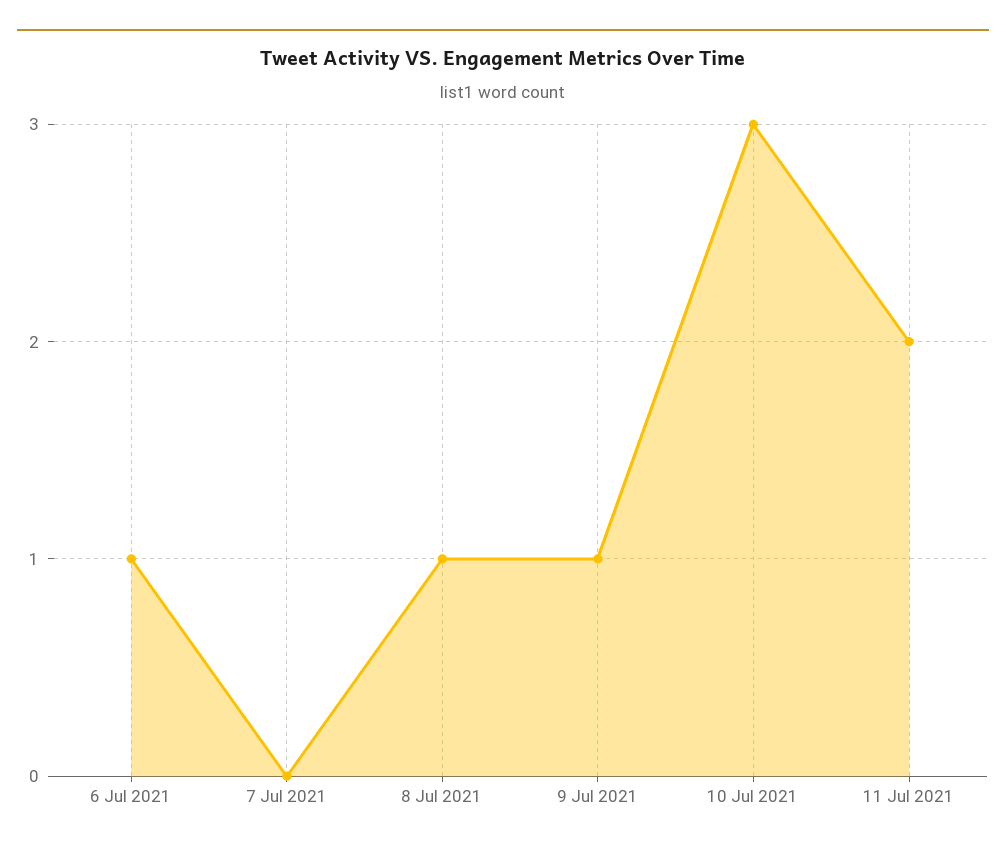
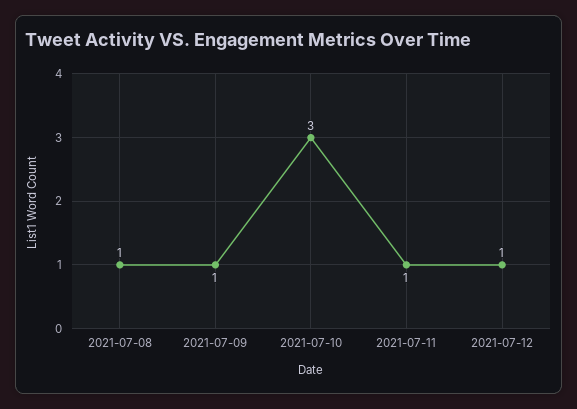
6 Jul 2021: 1 -> none
7 Jul 2021: 0 -> none
11 Jul 2021: 2 -> 1
2021-07-12: none -> 1

